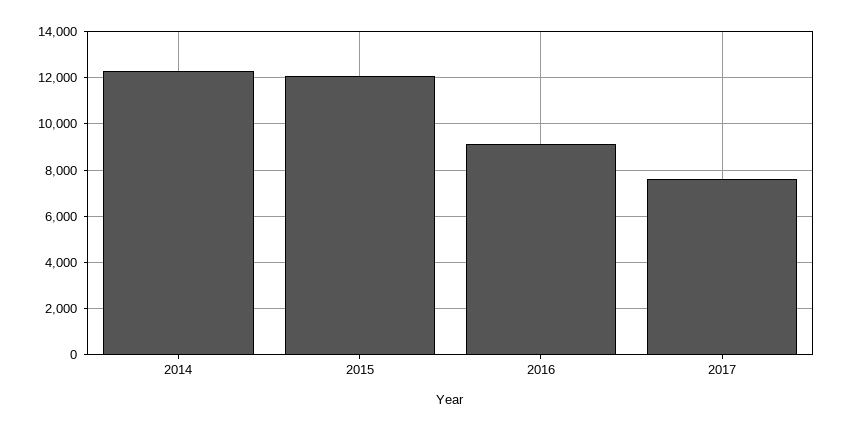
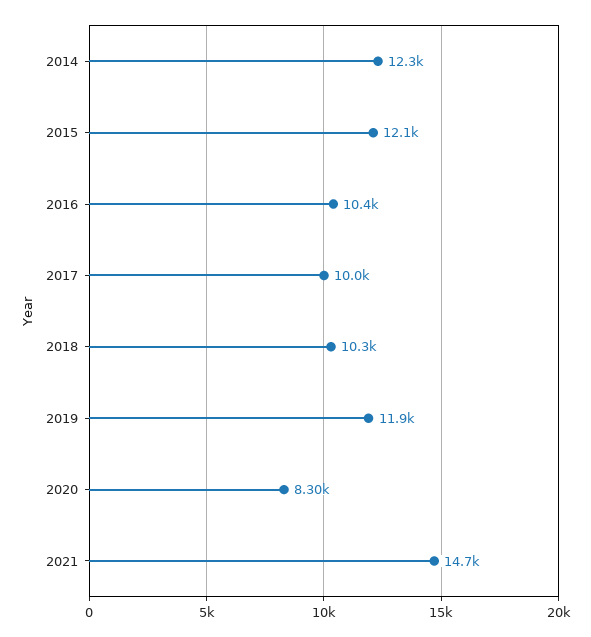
2016: 9000 -> 10400
2017: 7500 -> 10000
2018: none -> 10300
2019: none -> 11900
2020: none -> 8300
2021: none -> 14700

